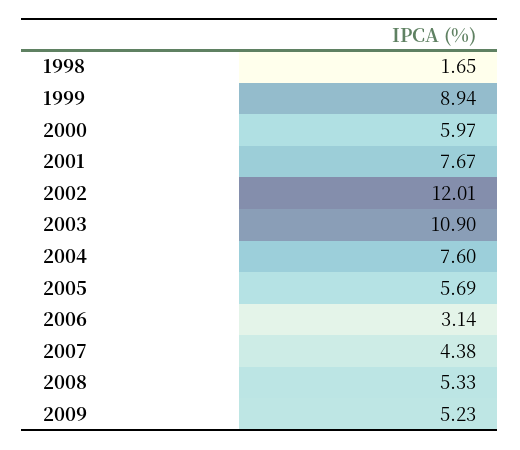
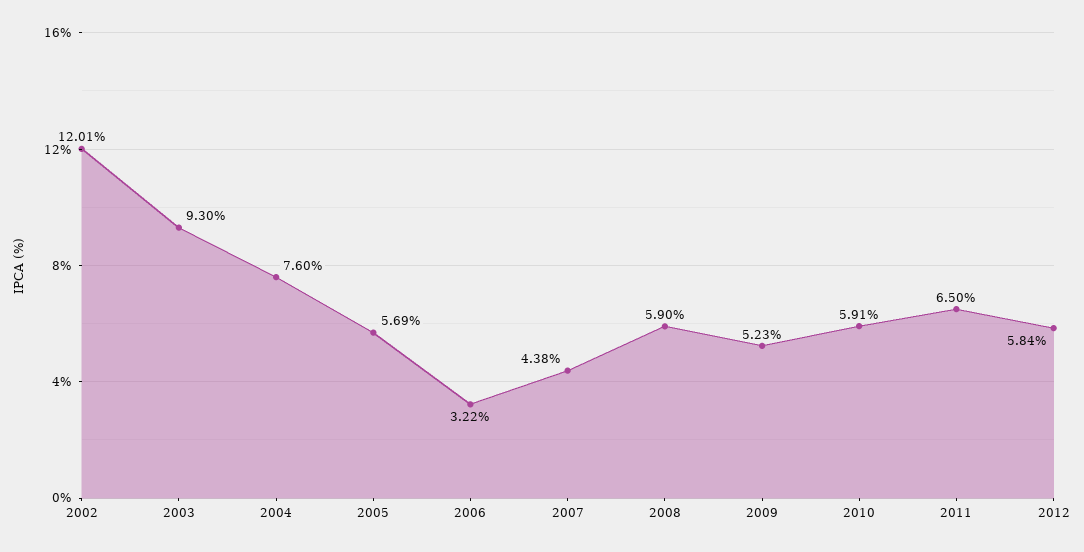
1998: 1.65 -> none
1999: 8.94 -> none
2000: 5.97 -> none
2001: 7.67 -> none
2003: 10.9 -> 9.3
2006: 3.14 -> 3.22
2008: 5.33 -> 5.9
2010: none -> 5.91
2011: none -> 6.5
2012: none -> 5.84

